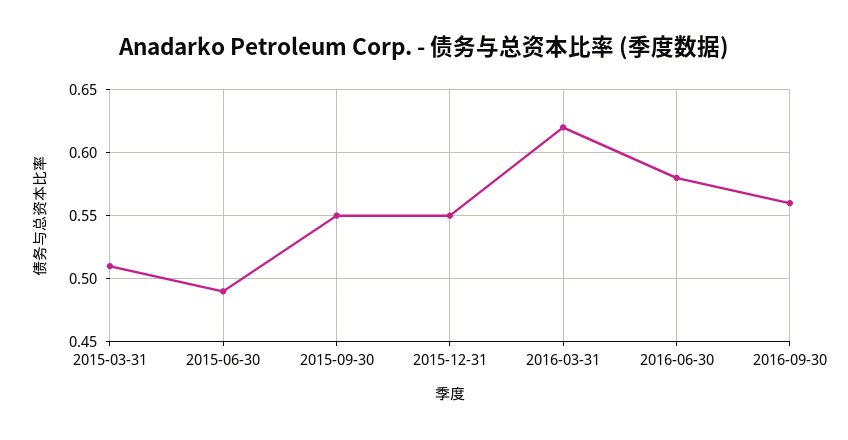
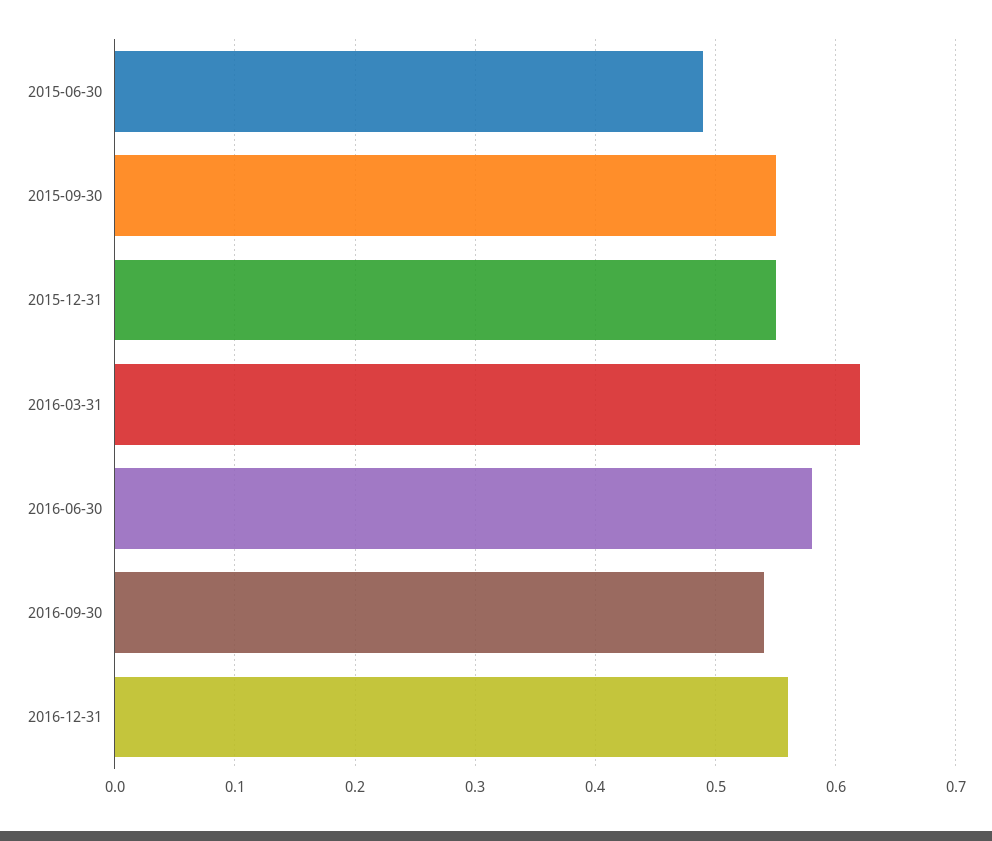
2015-03-31: 0.51 -> none
2016-09-30: 0.56 -> 0.54
2016-12-31: none -> 0.56

